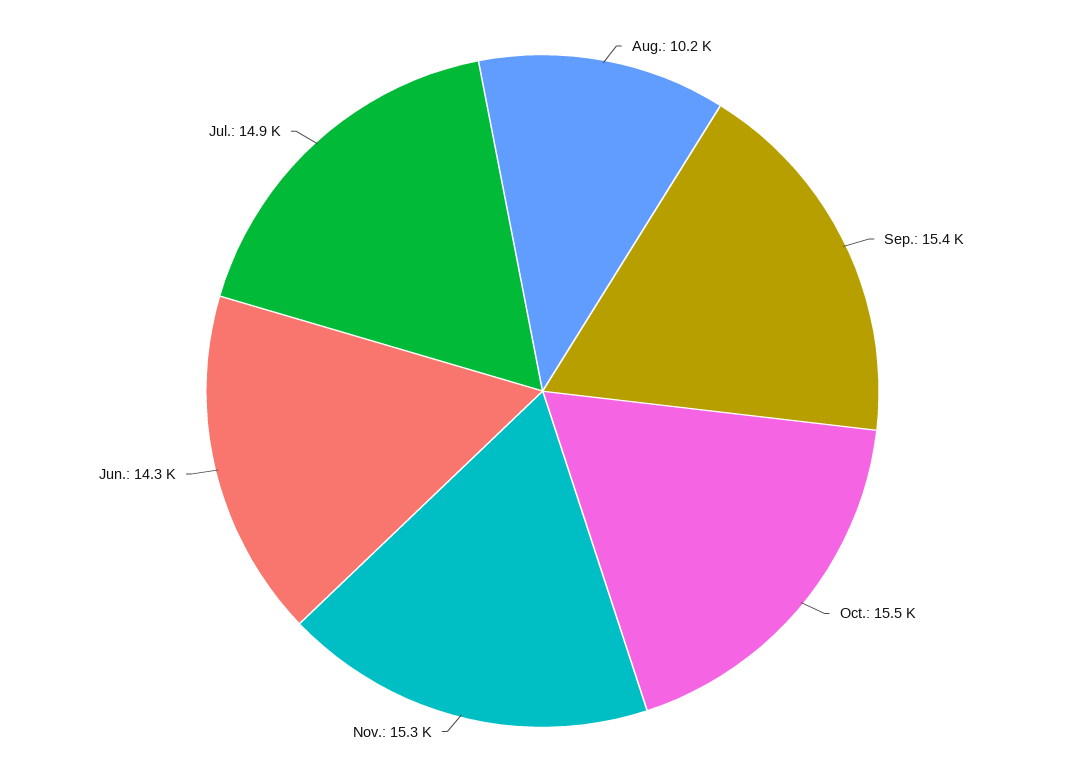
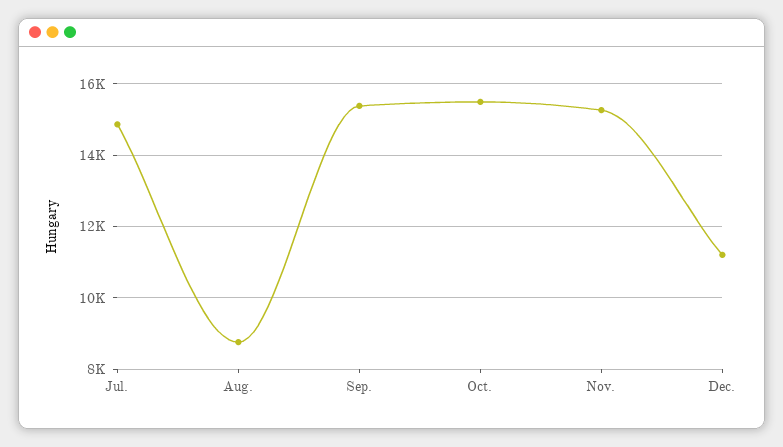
Aug.: 10200 -> 8800
Jun.: 14300 -> none
Dec.: none -> 11200

